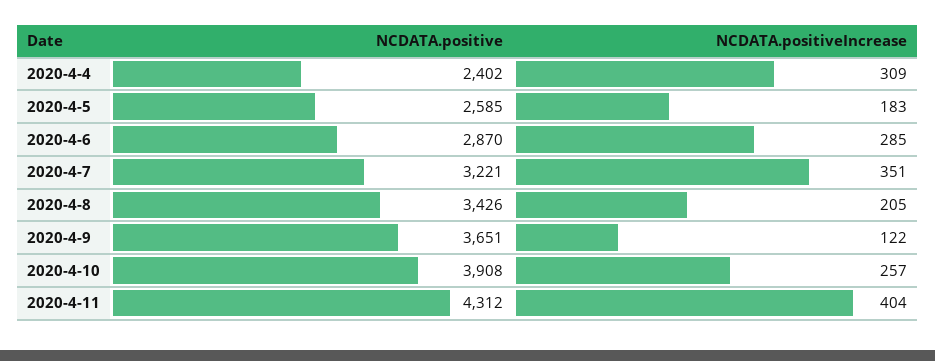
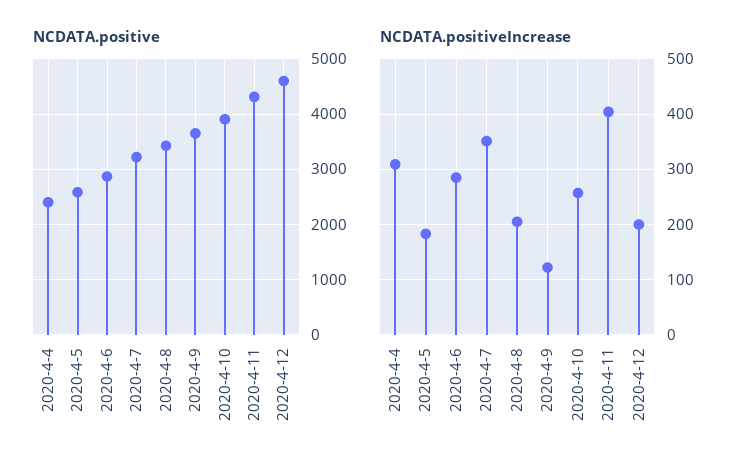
NCDATA.positive, 2020-4-12: none -> 4600
NCDATA.positiveIncrease, 2020-4-12: none -> 200

